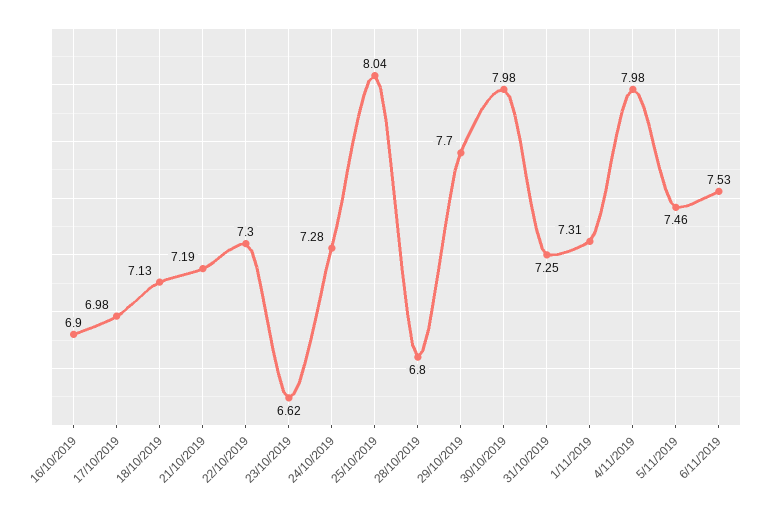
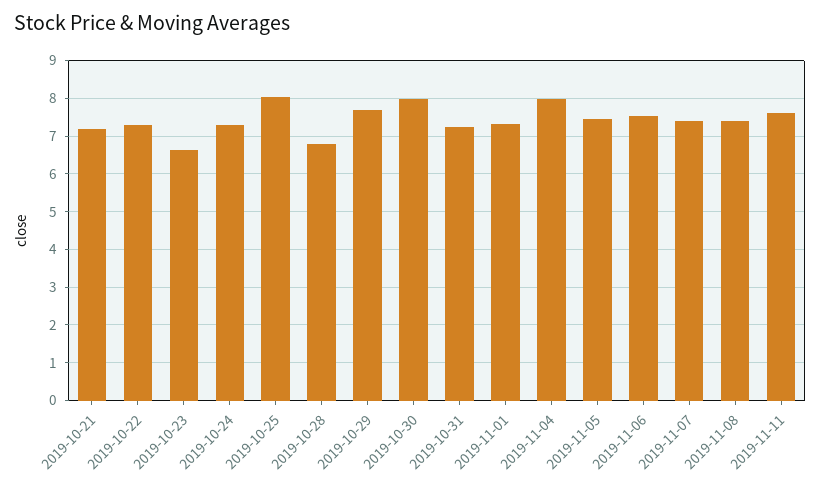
16/10/2019: 6.9 -> none
17/10/2019: 6.98 -> none
18/10/2019: 7.13 -> none
2019-11-07: none -> 7.4
2019-11-08: none -> 7.4
2019-11-11: none -> 7.6

